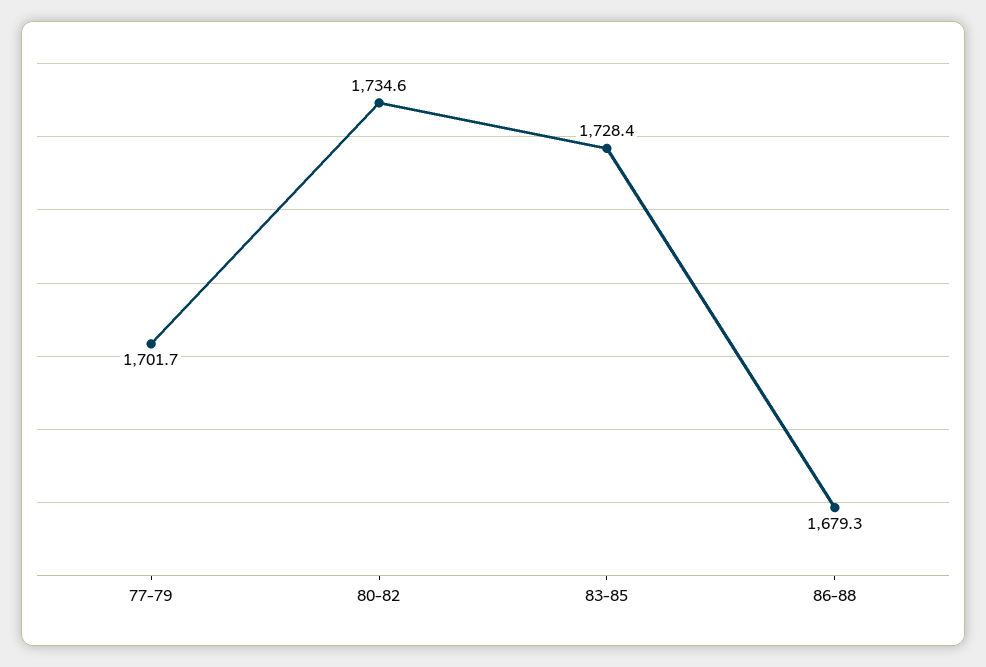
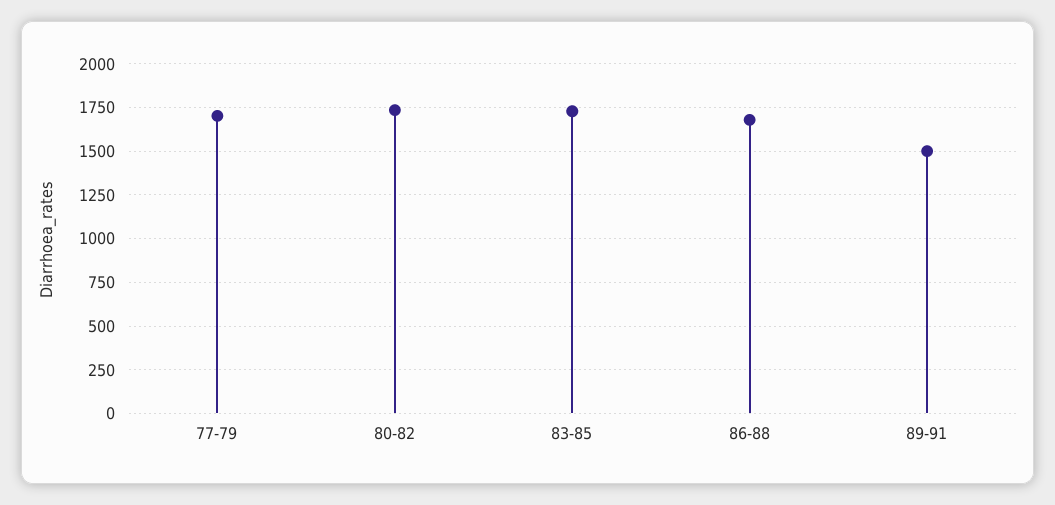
89-91: none -> 1500

